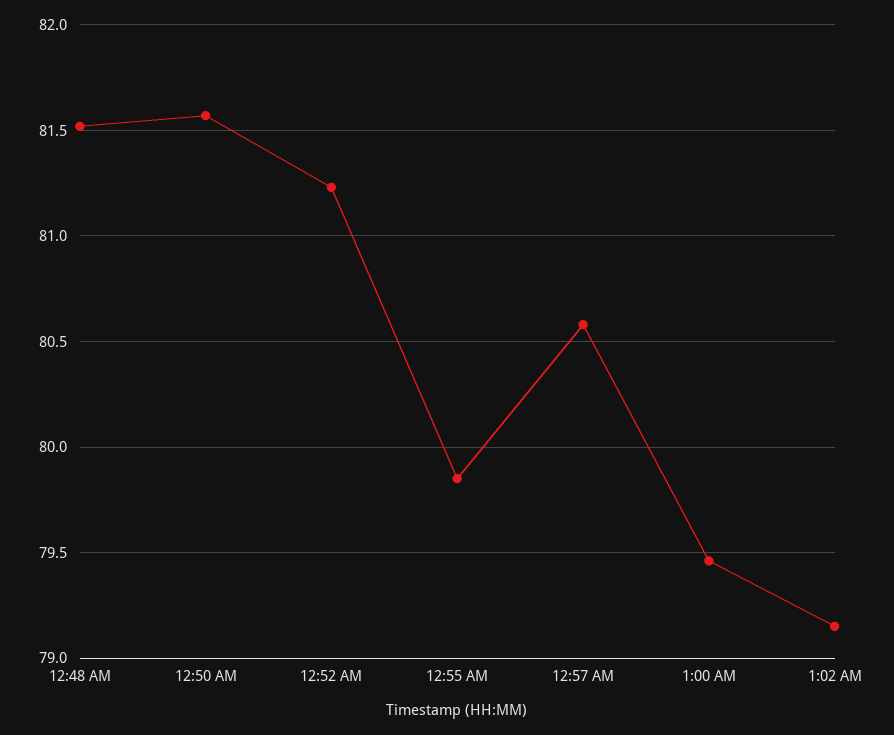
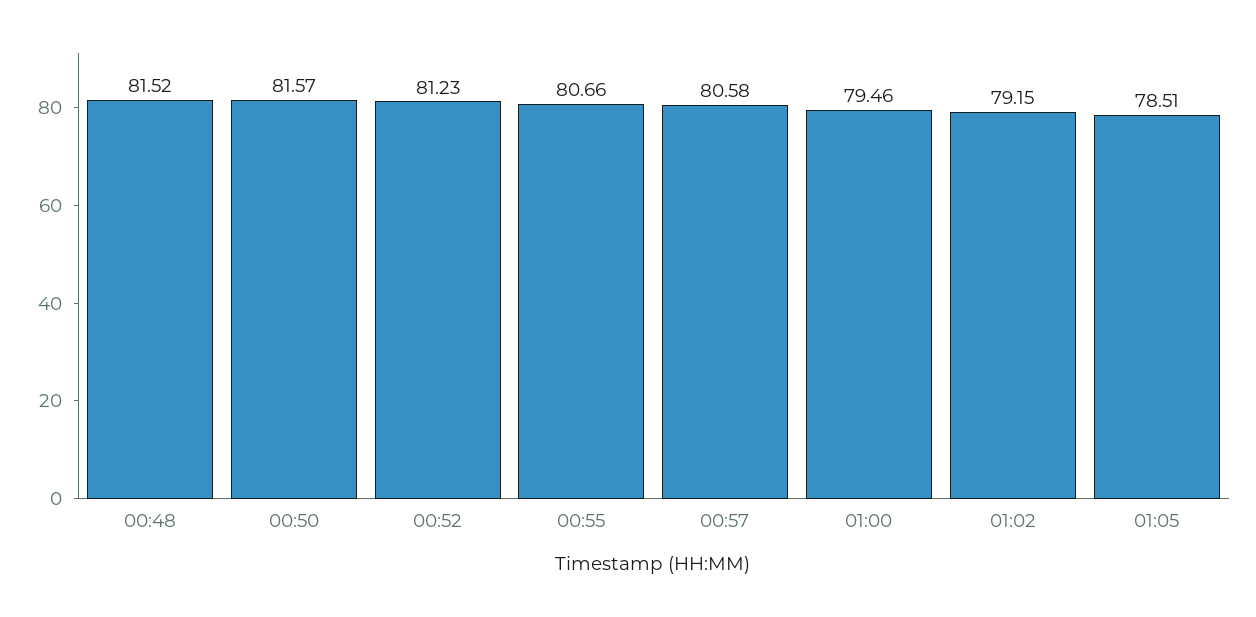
12:55 AM: 79.85 -> 80.66
01:05: none -> 78.51

